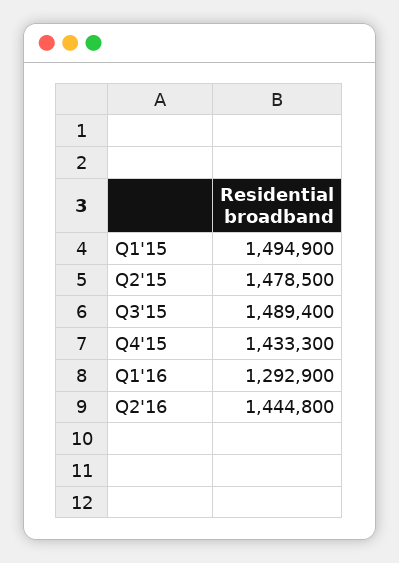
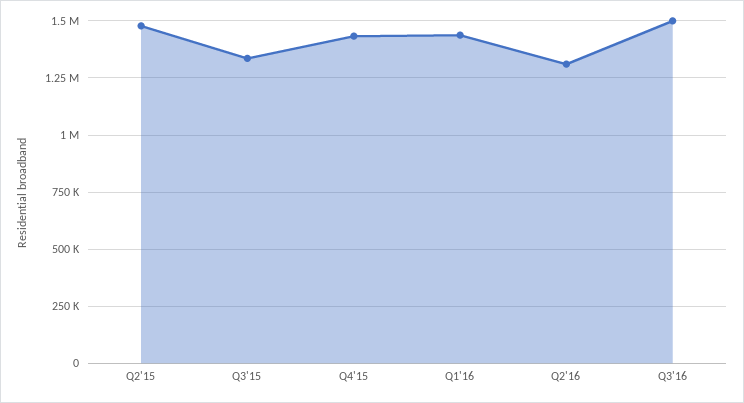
Q1'15: 1494900 -> none
Q3'15: 1489400 -> 1350000
Q1'16: 1292900 -> 1450000
Q2'16: 1444800 -> 1300000
Q3'16: none -> 1500000

